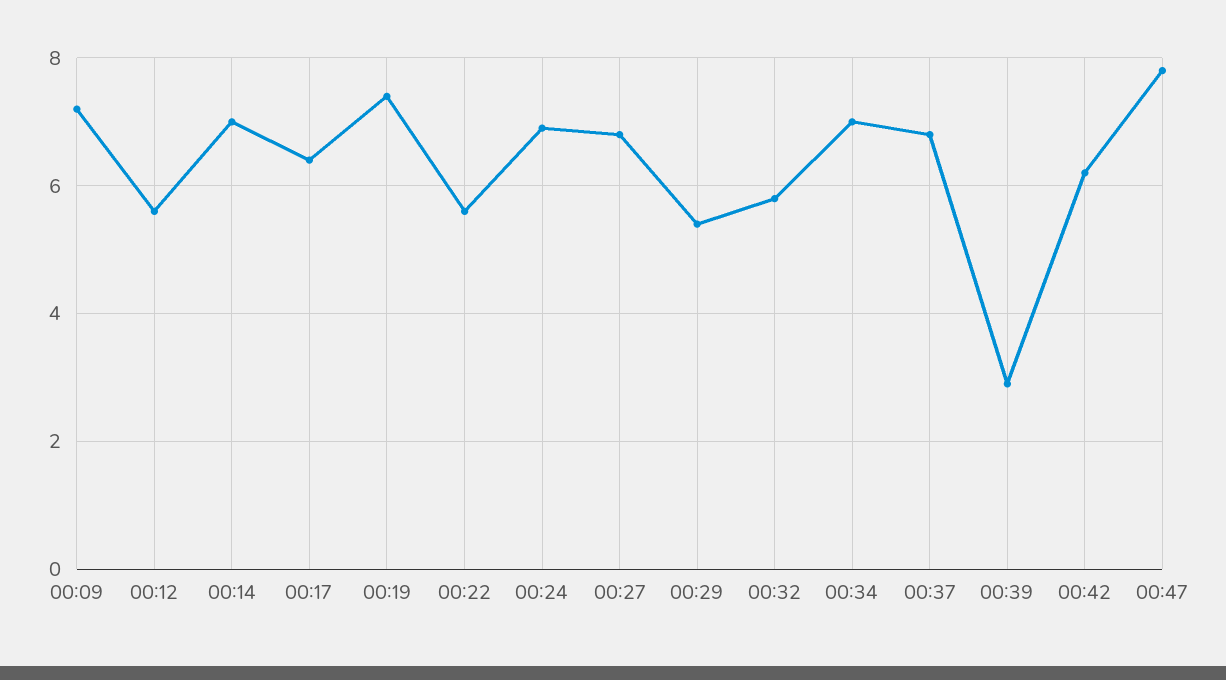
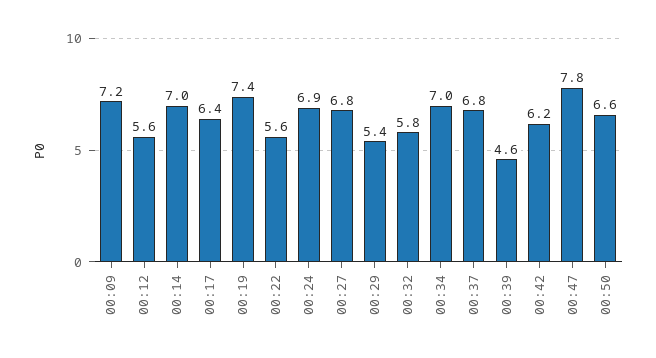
00:39: 3 -> 4.6
00:50: none -> 6.6

